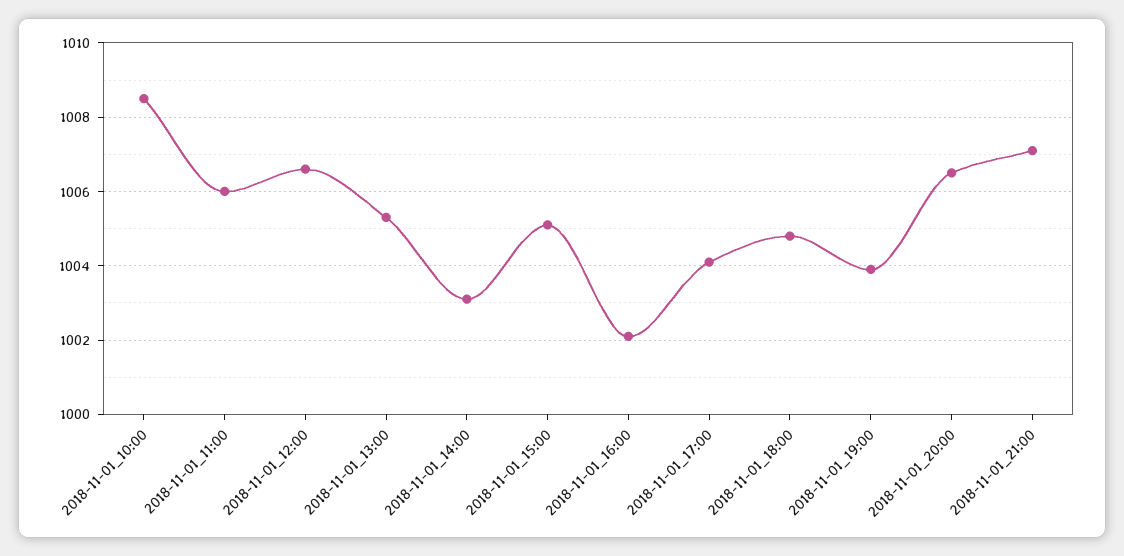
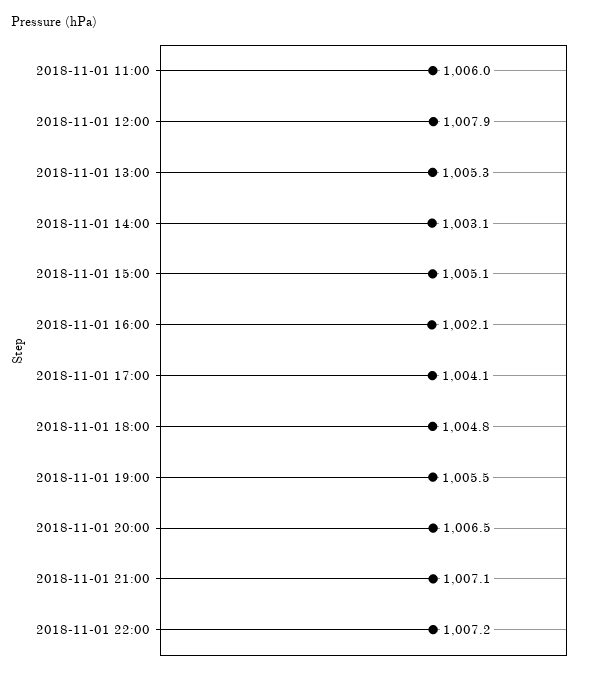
2018-11-01_10:00: 1008.5 -> none
2018-11-01_12:00: 1006.5 -> 1007.9
2018-11-01_19:00: 1004 -> 1005.5
2018-11-01 22:00: none -> 1007.2

